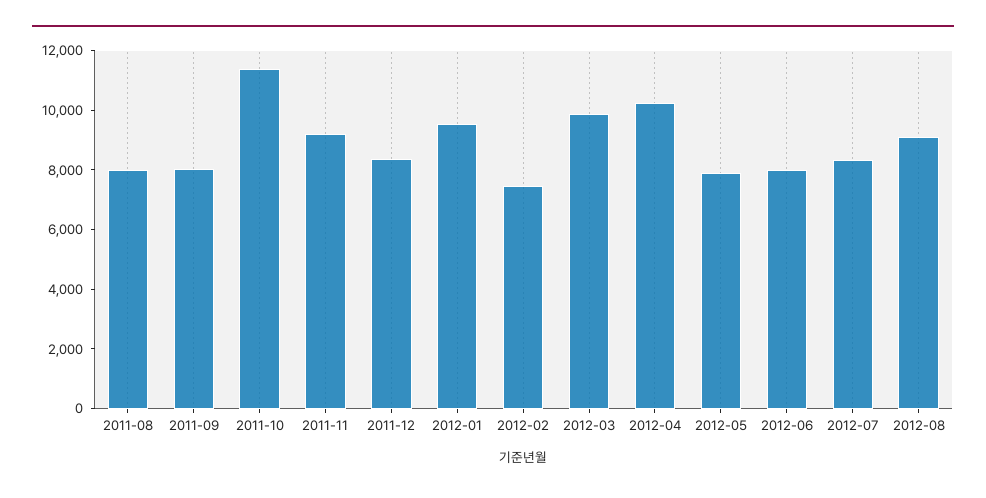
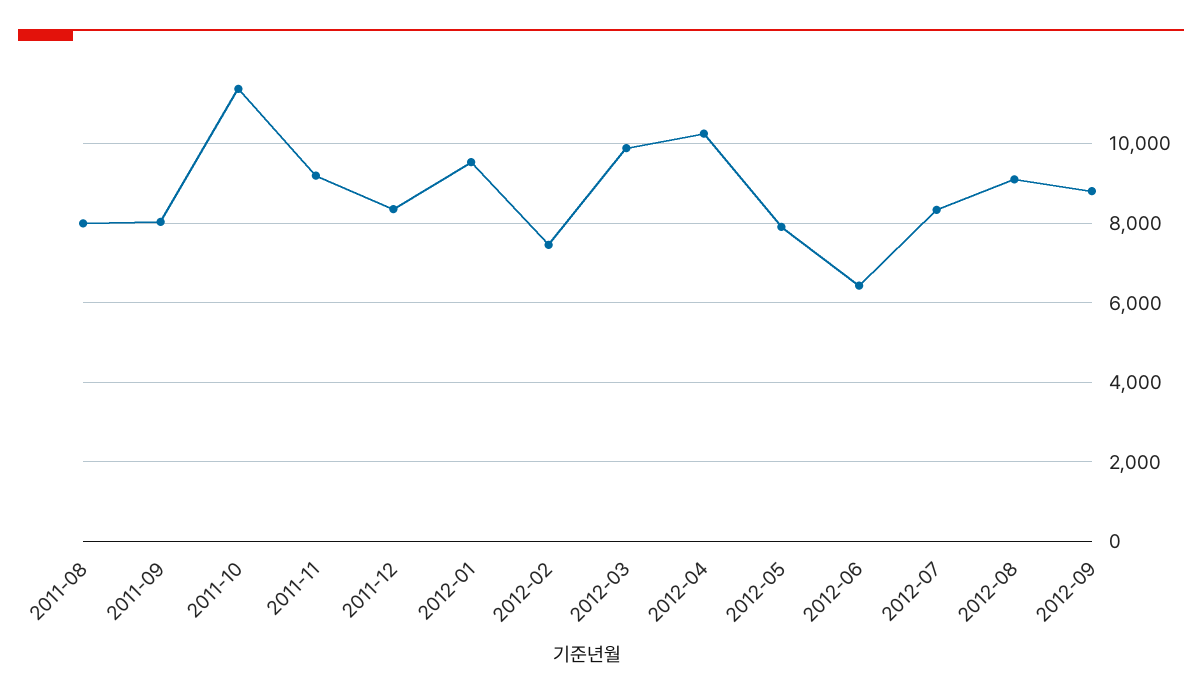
2012-06: 8000 -> 6400
2012-09: none -> 8800

